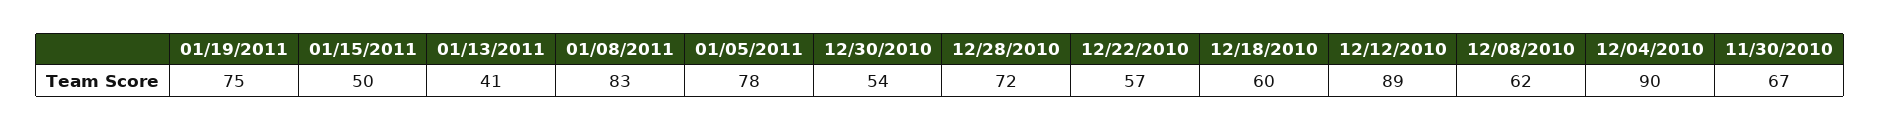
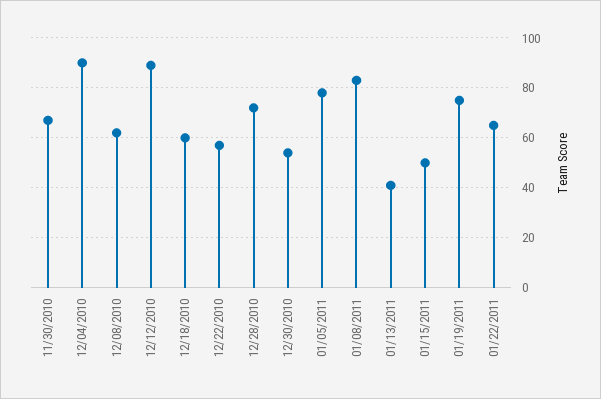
01/22/2011: none -> 65

